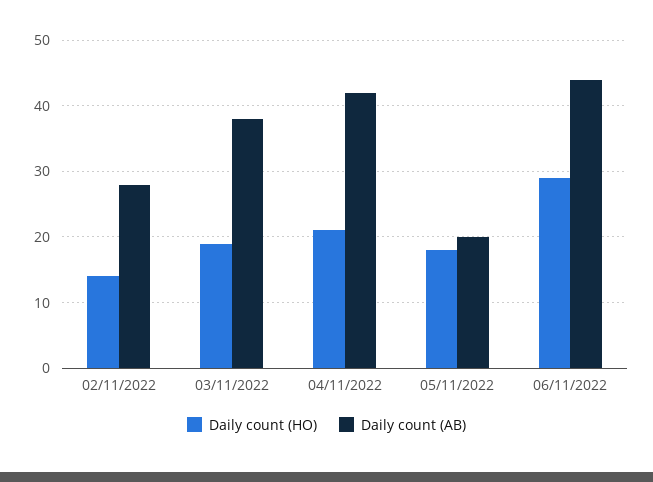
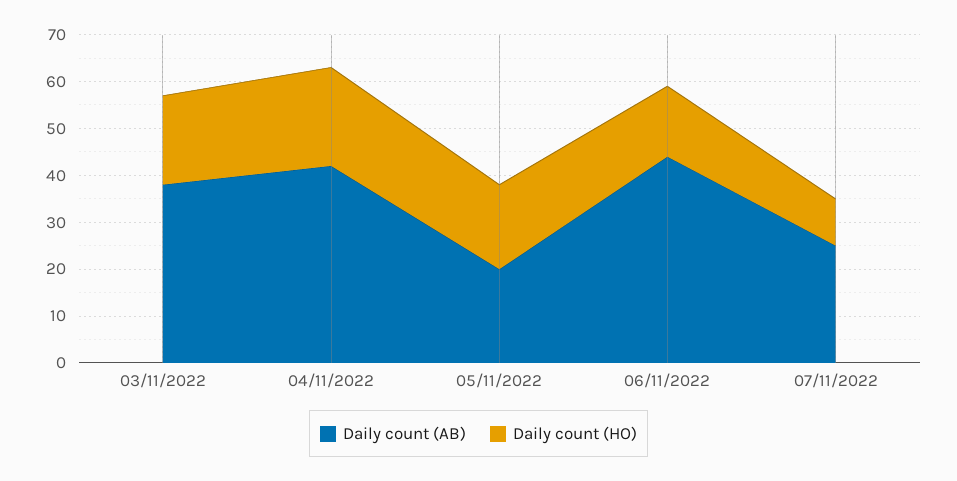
Daily count (HO), 02/11/2022: 14 -> none
Daily count (AB), 02/11/2022: 28 -> none
Daily count (HO), 06/11/2022: 29 -> 15
Daily count (AB), 07/11/2022: none -> 25
Daily count (HO), 07/11/2022: none -> 10

